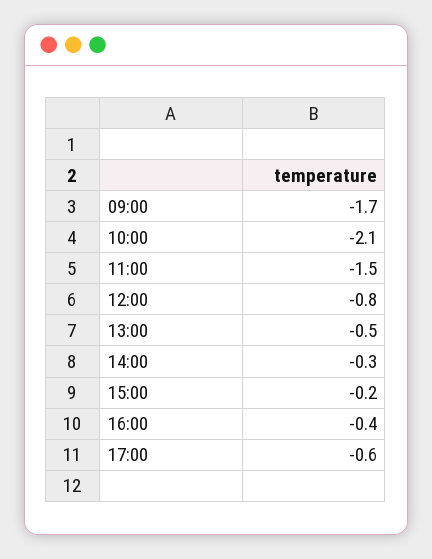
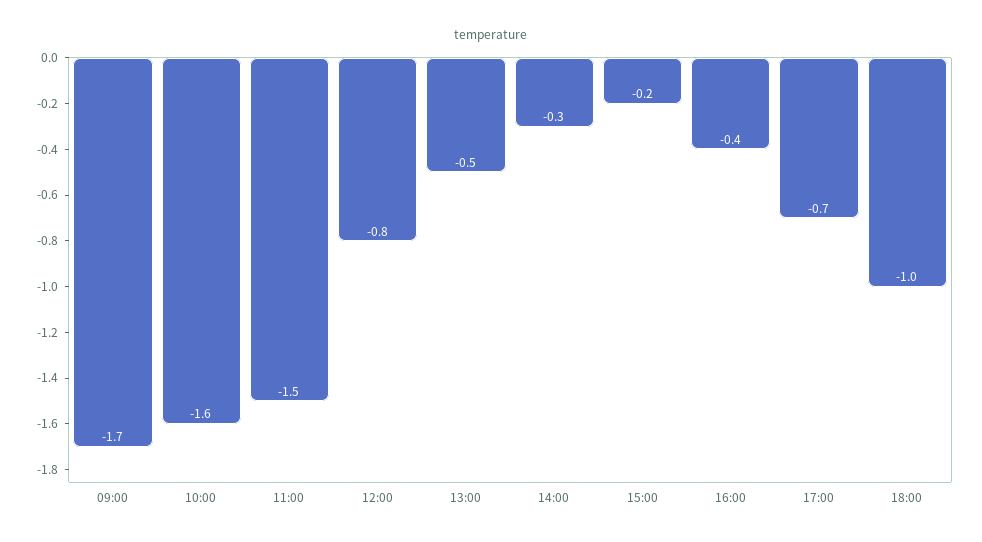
10:00: -2.1 -> -1.6
17:00: -0.6 -> -0.7
18:00: none -> -1

